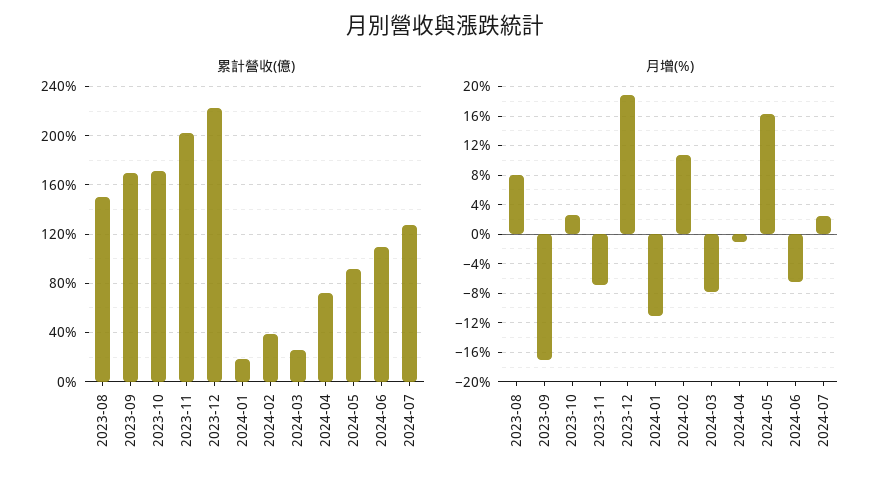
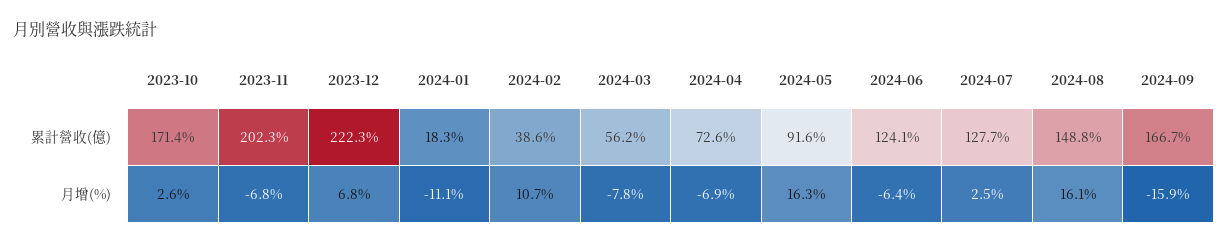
累計營收(億), 2023-08: 150 -> none
累計營收(億), 2023-09: 170 -> none
累計營收(億), 2024-03: 25 -> 56.2
累計營收(億), 2024-06: 110 -> 124.1
月增(%), 2023-08: 8 -> none
月增(%), 2023-09: -17 -> none
月增(%), 2023-12: 19 -> 6.8
月增(%), 2024-04: -1 -> -6.9
累計營收(億), 2024-08: none -> 148.8
累計營收(億), 2024-09: none -> 166.7
月增(%), 2024-08: none -> 16.1
月增(%), 2024-09: none -> -15.9

